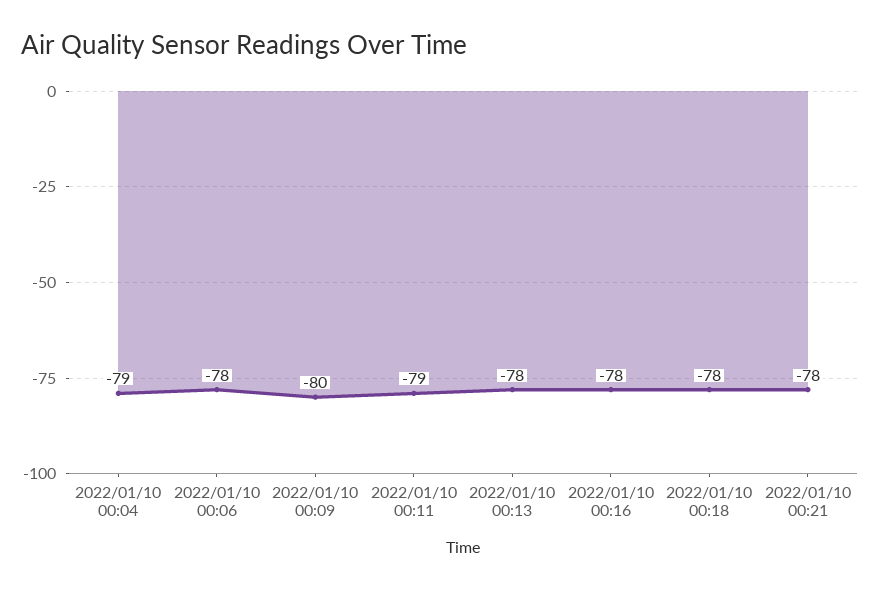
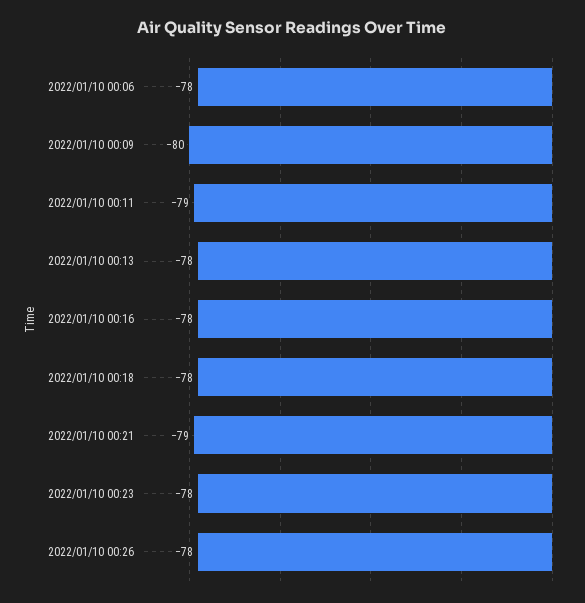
2022/01/10 00:04: -79 -> none
2022/01/10 00:21: -78 -> -79
2022/01/10 00:23: none -> -78
2022/01/10 00:26: none -> -78

